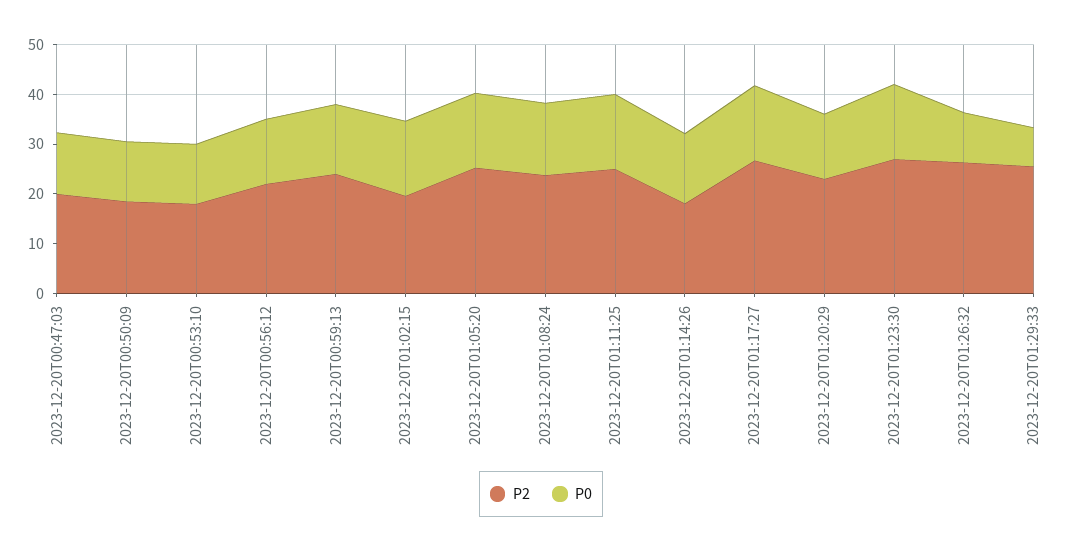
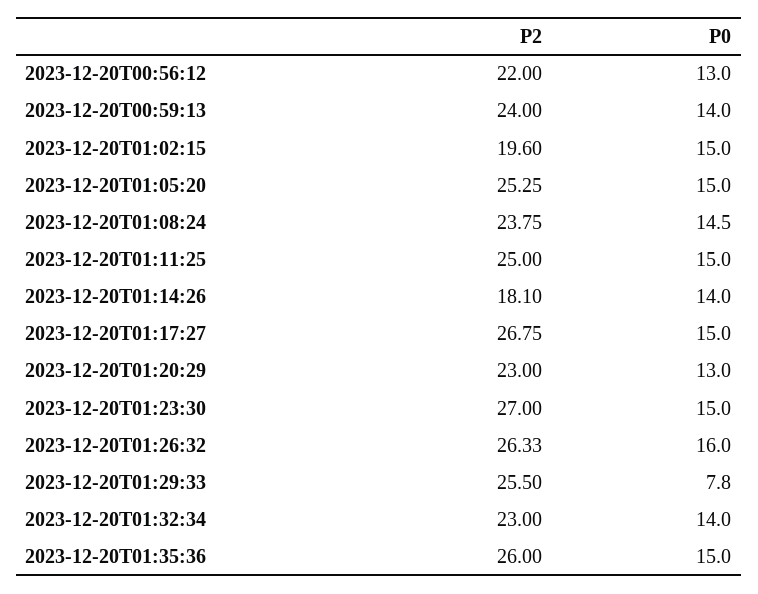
P2, 2023-12-20T00:47:03: 20 -> none
P0, 2023-12-20T00:47:03: 12 -> none
P2, 2023-12-20T00:50:09: 18 -> none
P0, 2023-12-20T00:50:09: 12 -> none
P2, 2023-12-20T00:53:10: 18 -> none
P0, 2023-12-20T00:53:10: 12 -> none
P0, 2023-12-20T01:26:32: 10 -> 16
P2, 2023-12-20T01:32:34: none -> 23
P0, 2023-12-20T01:32:34: none -> 14
P2, 2023-12-20T01:35:36: none -> 26
P0, 2023-12-20T01:35:36: none -> 15

